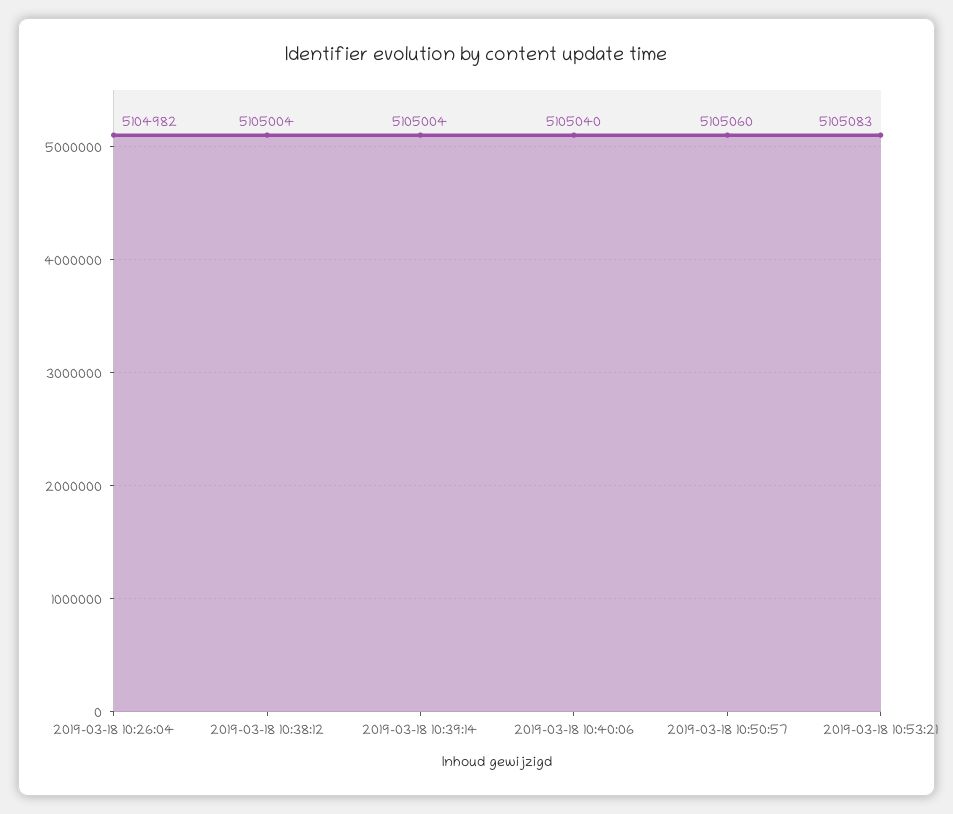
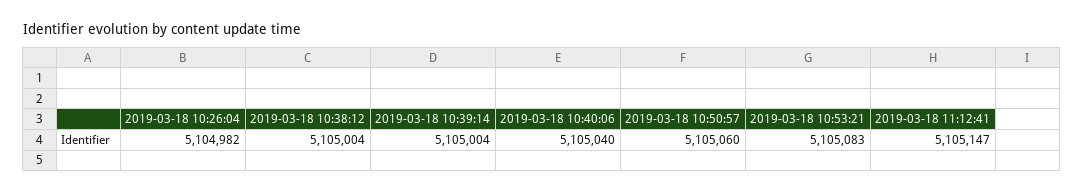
2019-03-18 11:12:41: none -> 5105147

